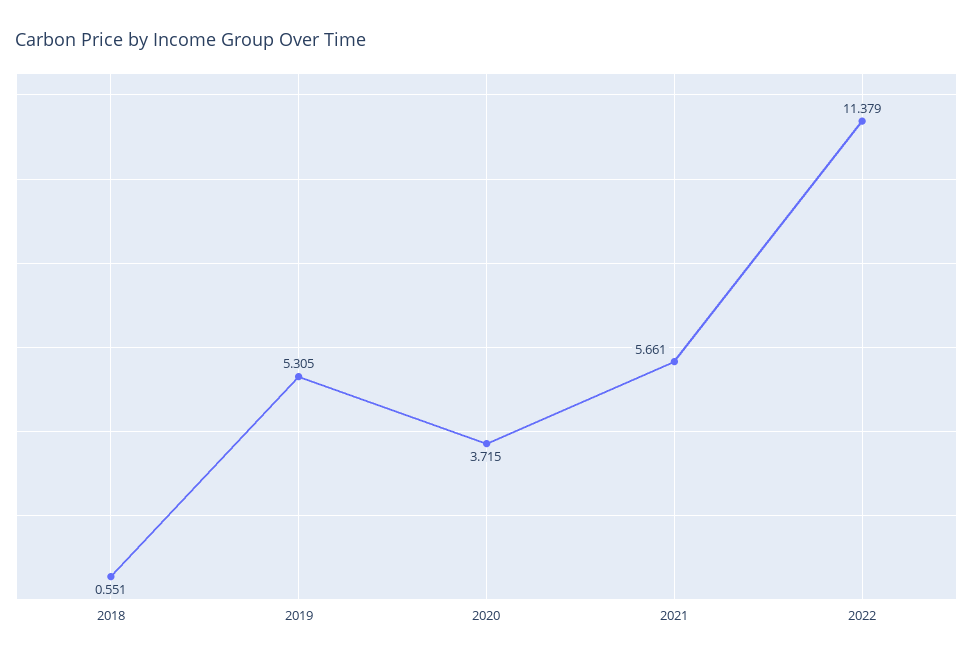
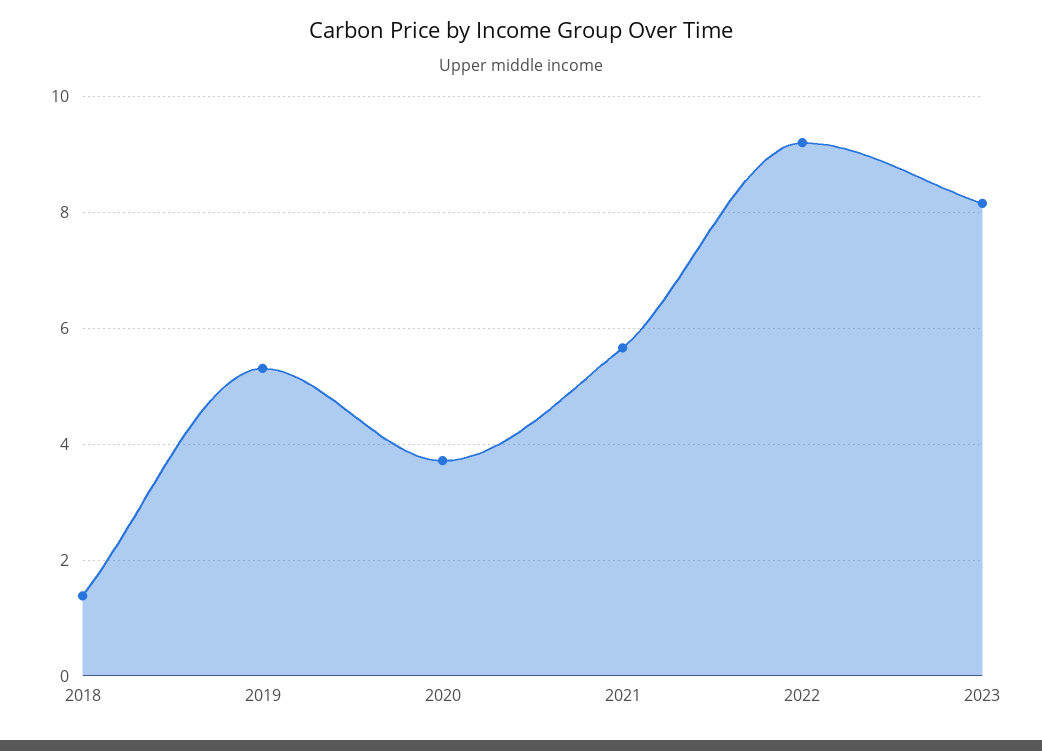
2018: 0.551 -> 1.4
2022: 11.379 -> 9.2
2023: none -> 8.2

